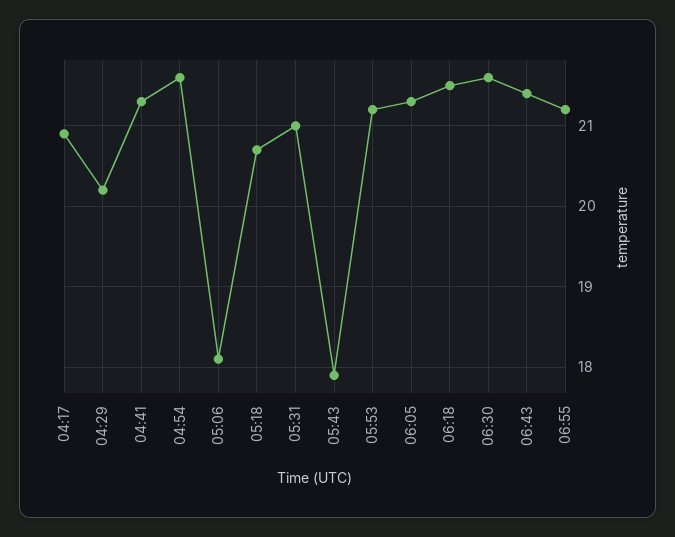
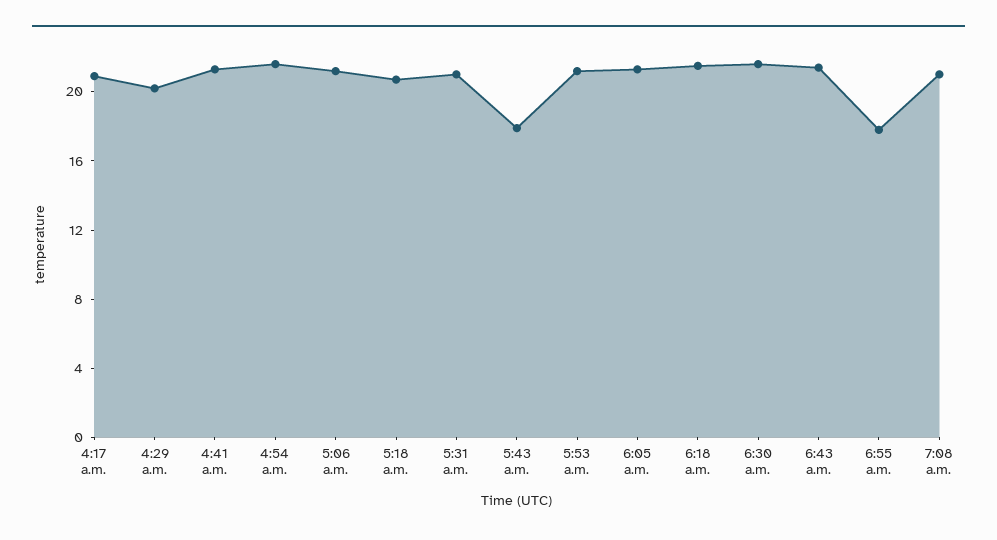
05:06: 18.1 -> 21
06:55: 21.2 -> 18
7:08 a.m.: none -> 21

